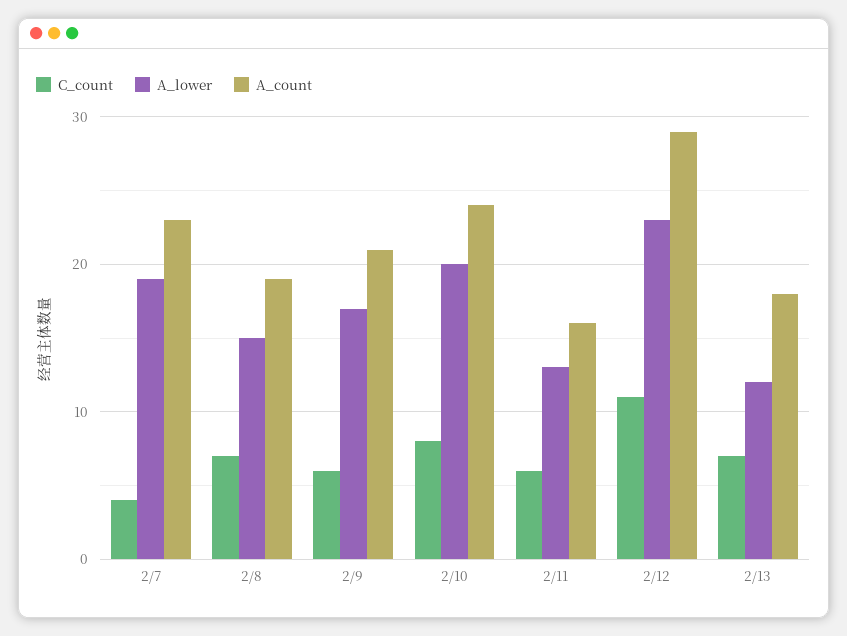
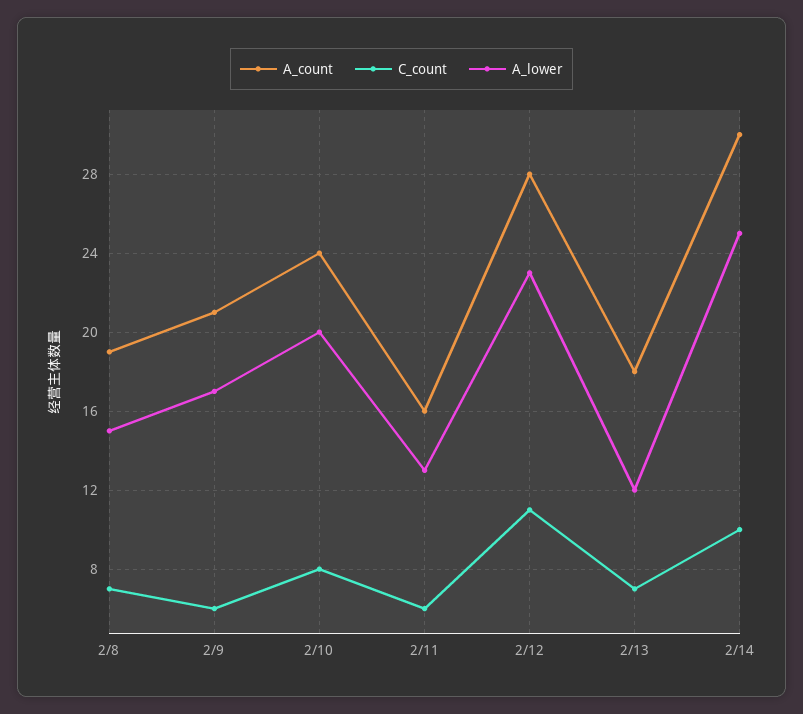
C_count, 2/7: 4 -> none
A_lower, 2/7: 19 -> none
A_count, 2/7: 23 -> none
A_count, 2/12: 29 -> 28
A_count, 2/14: none -> 30
C_count, 2/14: none -> 10
A_lower, 2/14: none -> 25

